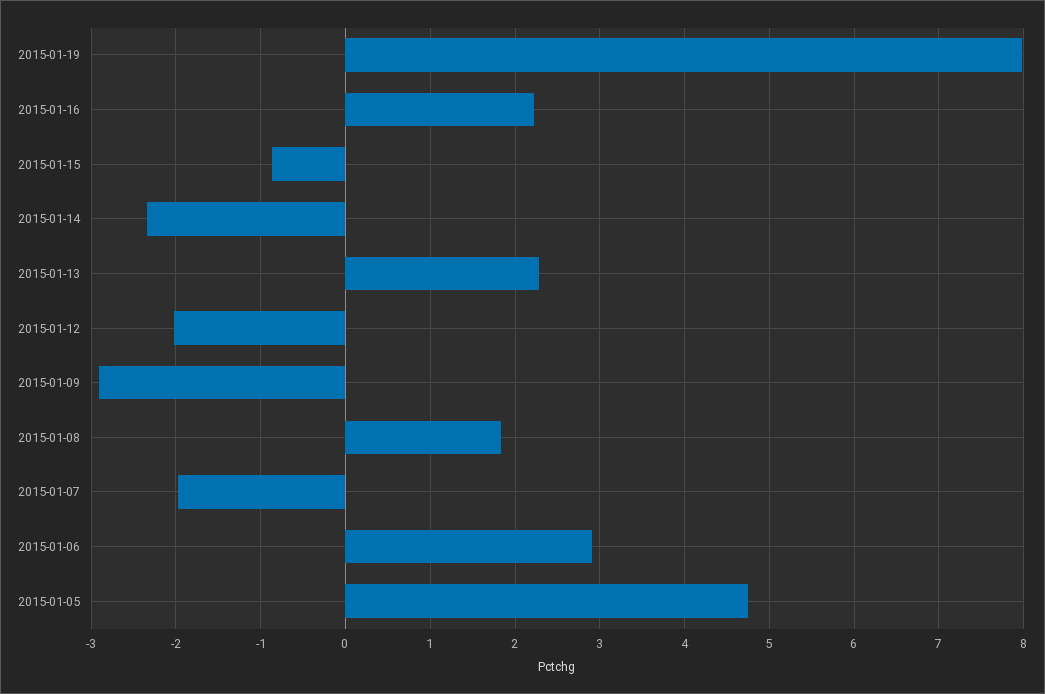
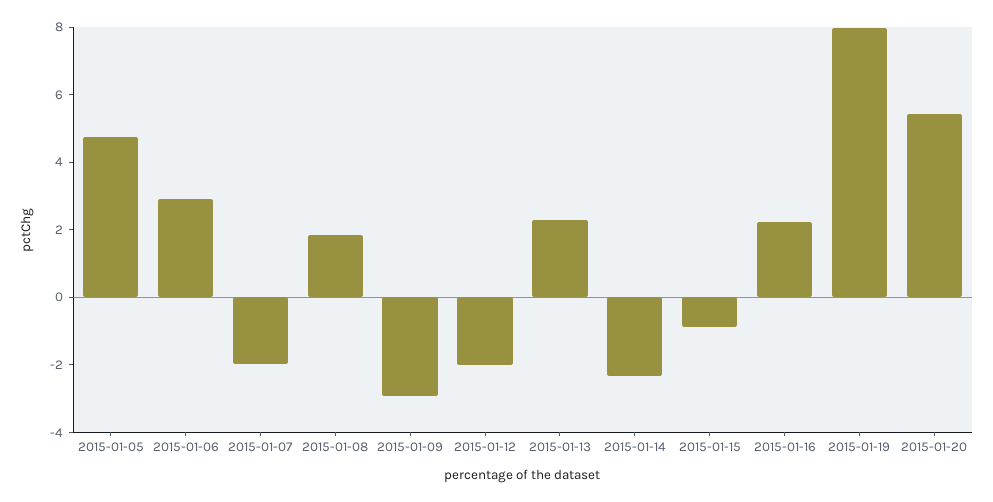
2015-01-20: none -> 5.5

